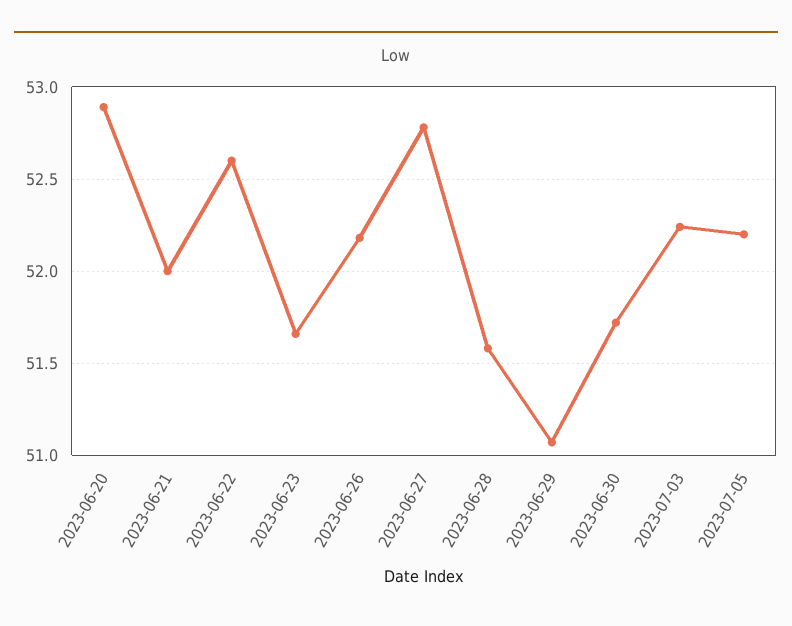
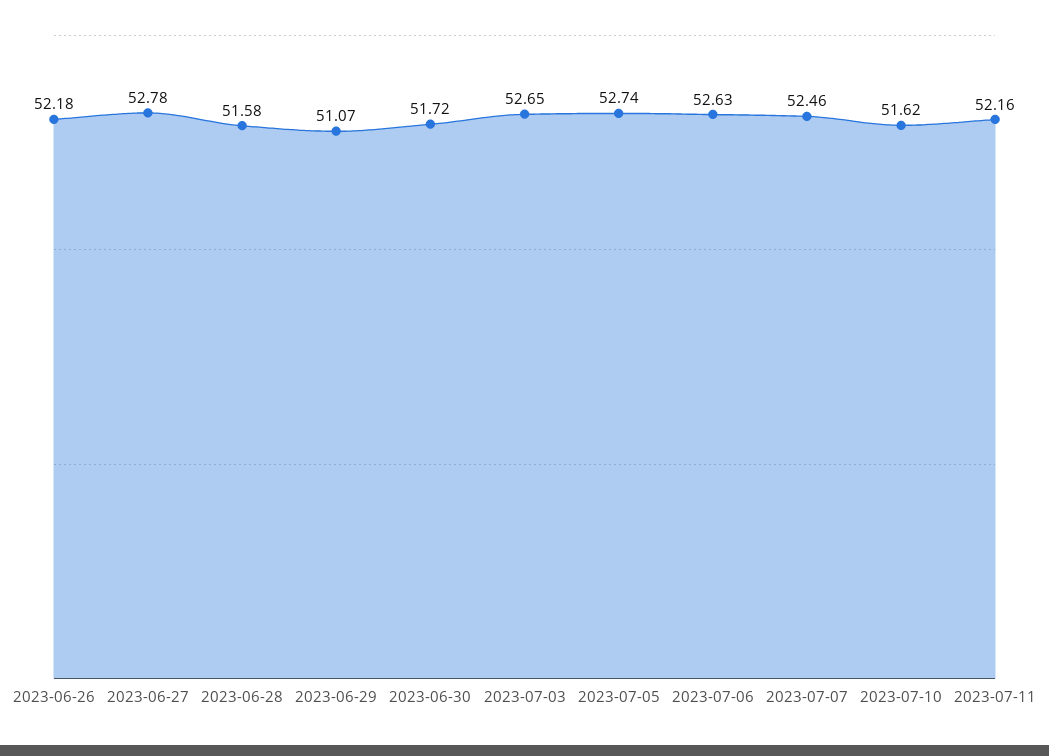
2023-06-20: 52.9 -> none
2023-06-21: 52 -> none
2023-06-22: 52.6 -> none
2023-06-23: 51.65 -> none
2023-07-03: 52.25 -> 52.65
2023-07-05: 52.2 -> 52.74
2023-07-06: none -> 52.63
2023-07-07: none -> 52.46
2023-07-10: none -> 51.62
2023-07-11: none -> 52.16

